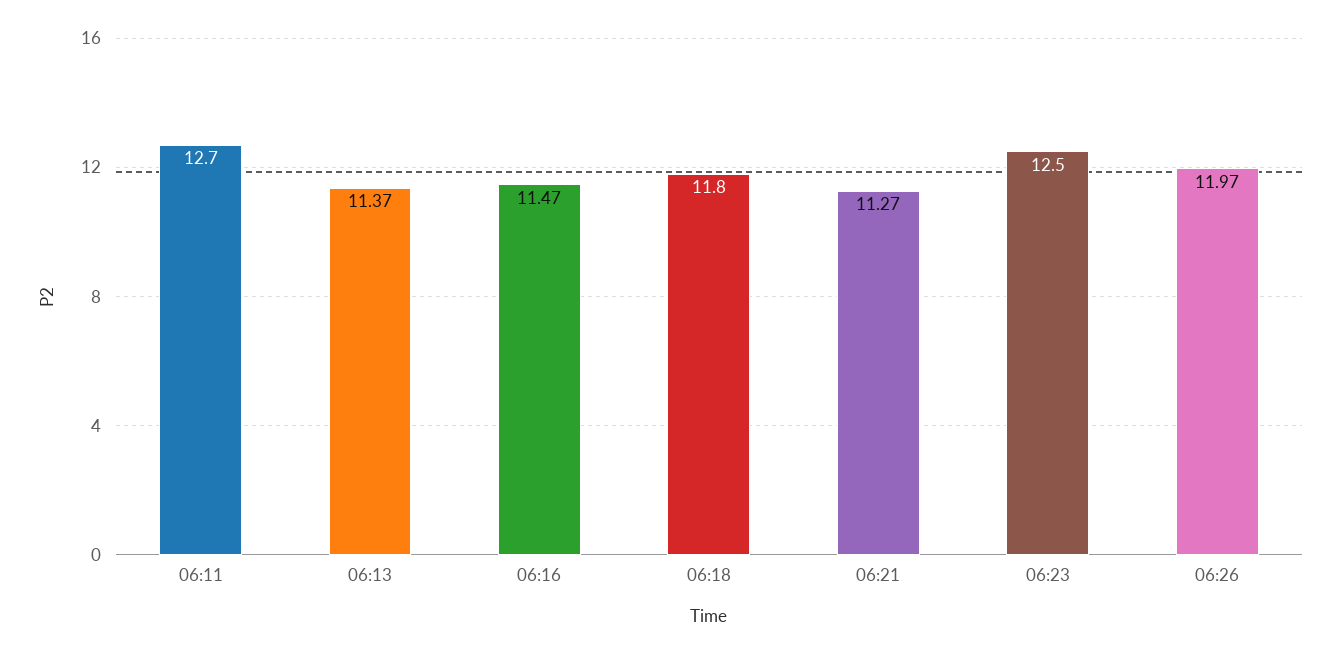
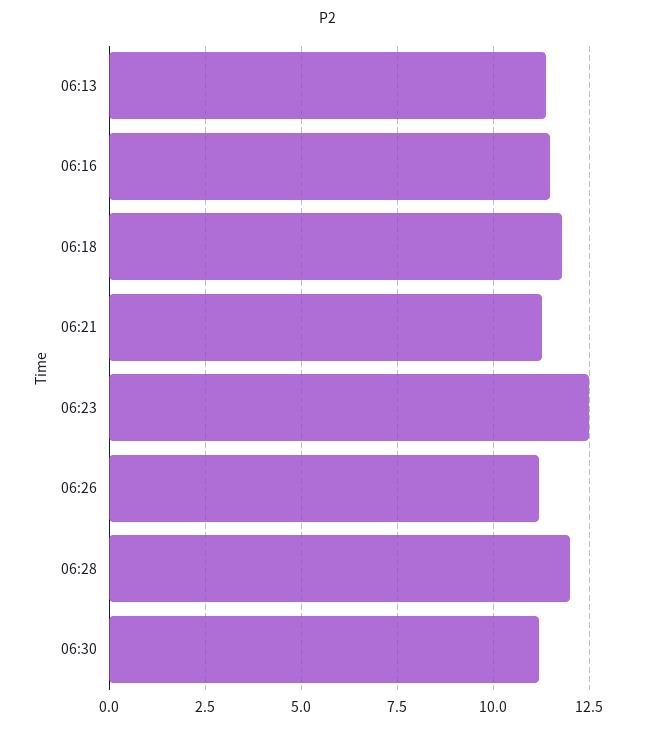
06:11: 12.7 -> none
06:26: 11.97 -> 11.25
06:28: none -> 12
06:30: none -> 11.25

